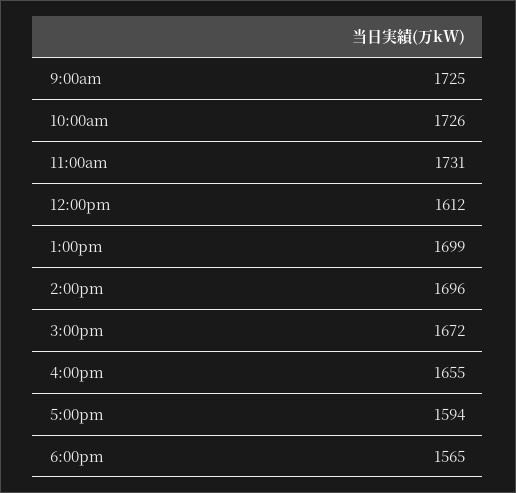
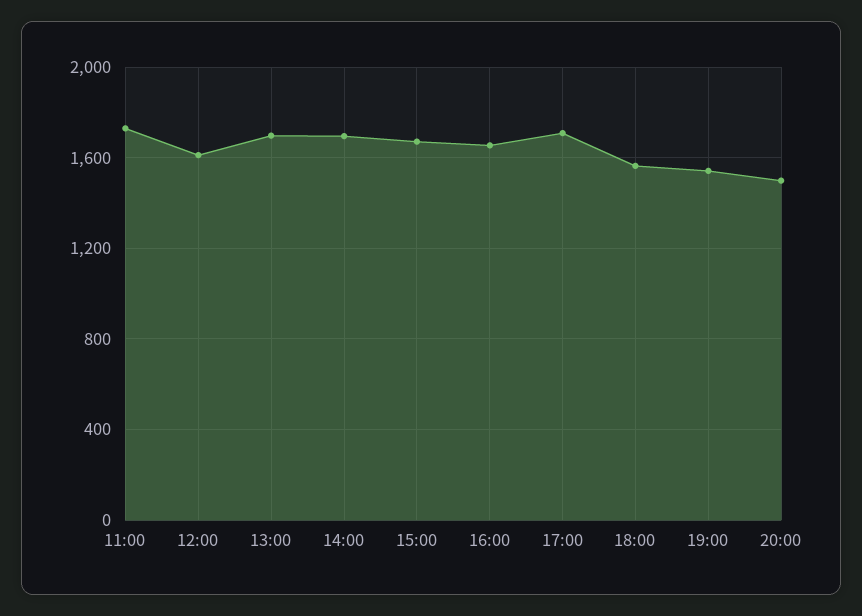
9:00am: 1725 -> none
10:00am: 1726 -> none
5:00pm: 1594 -> 1700
19:00: none -> 1550
20:00: none -> 1500

